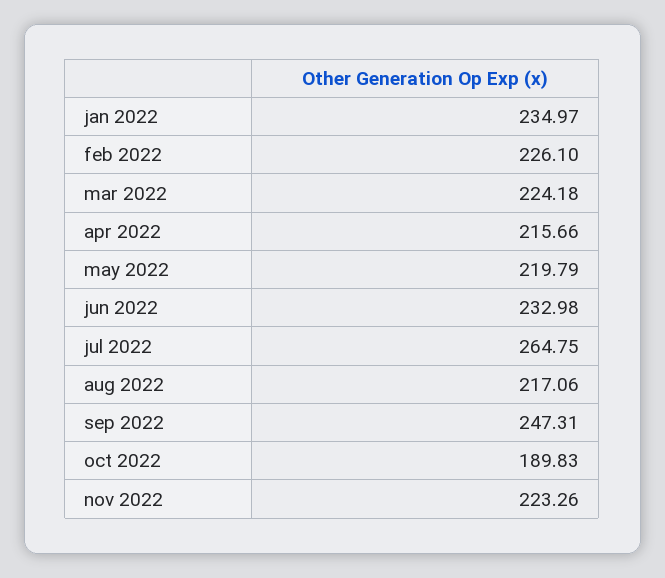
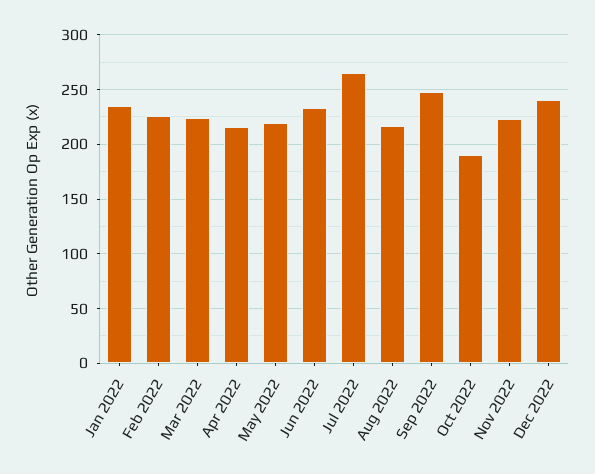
Dec 2022: none -> 240

